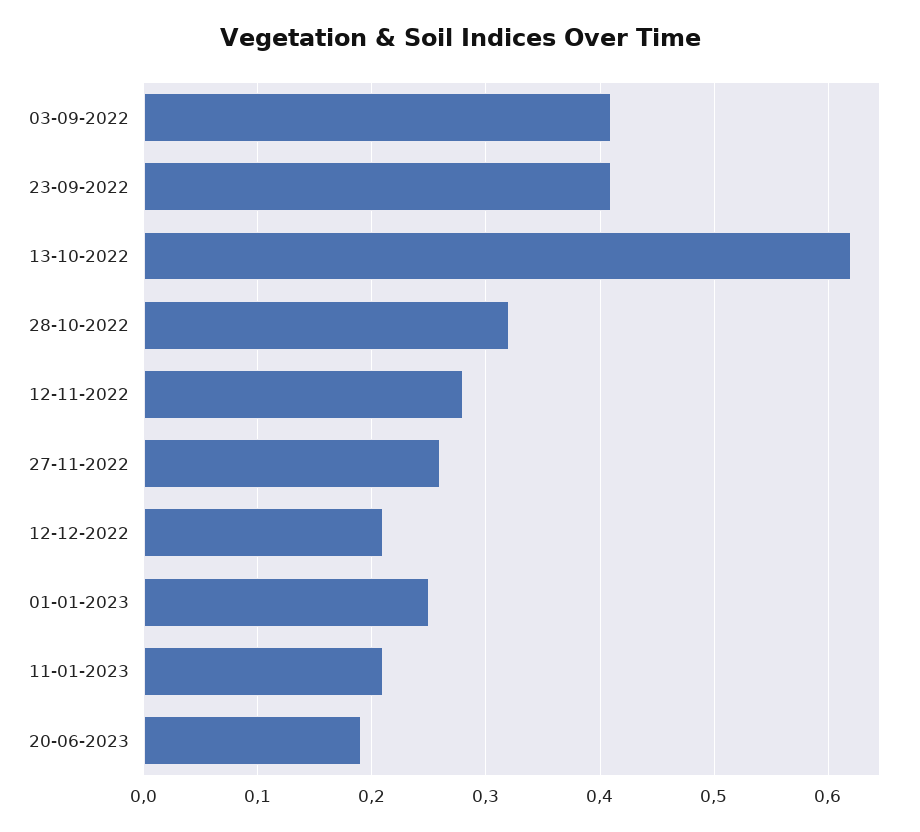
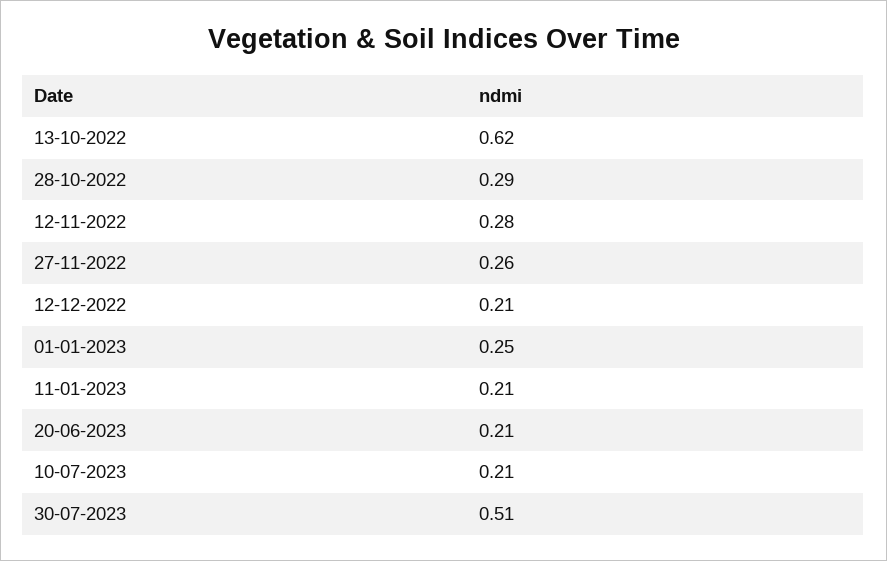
03-09-2022: 0.41 -> none
23-09-2022: 0.41 -> none
28-10-2022: 0.32 -> 0.29
20-06-2023: 0.19 -> 0.21
10-07-2023: none -> 0.21
30-07-2023: none -> 0.51

